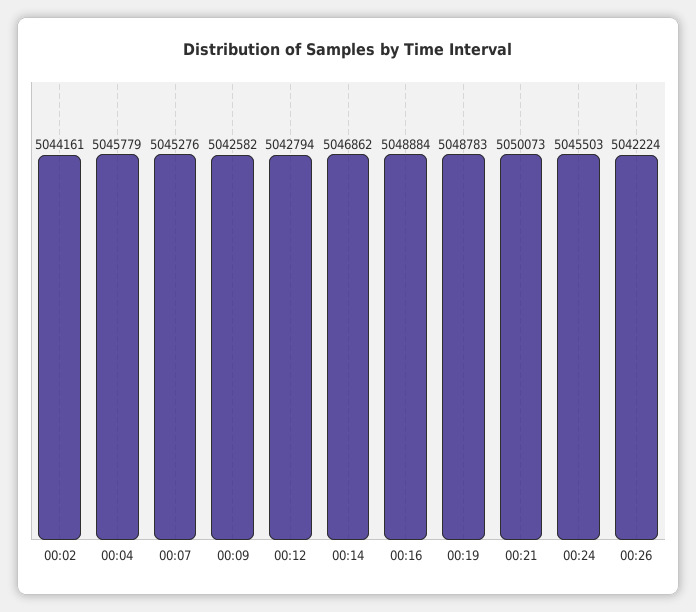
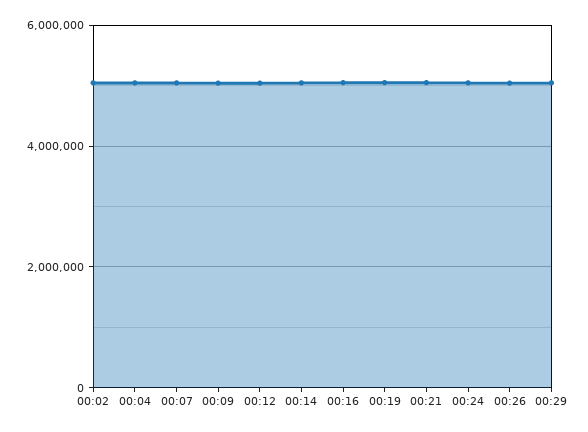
00:29: none -> 5000000

